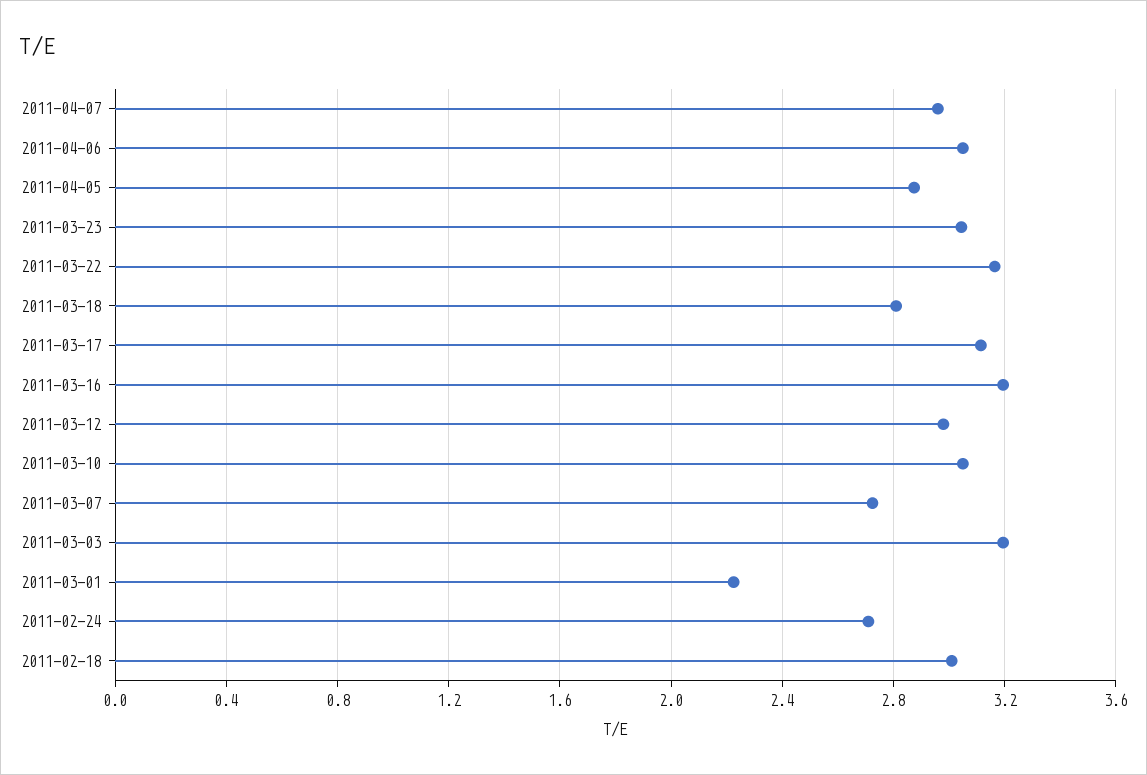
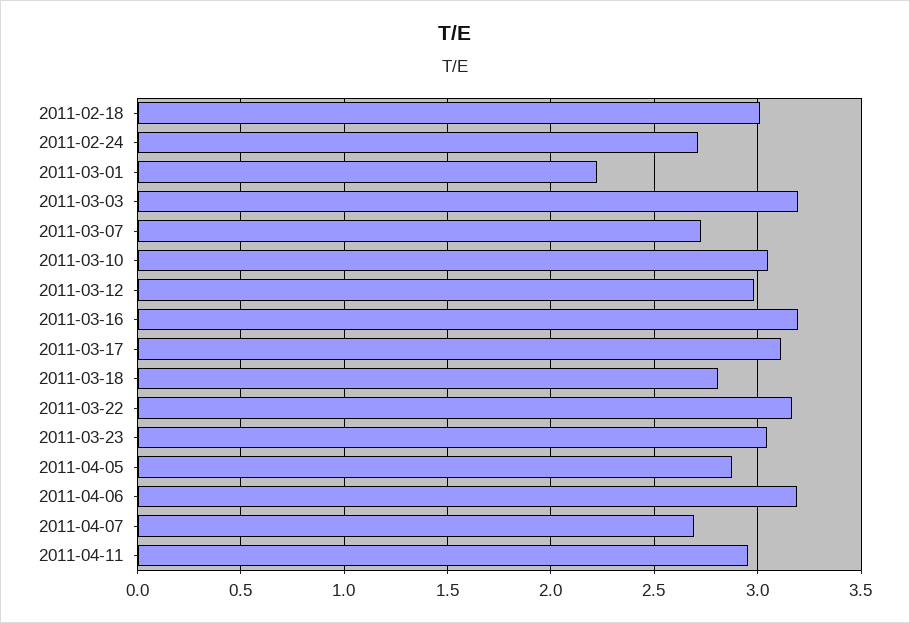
2011-04-07: 2.95 -> 2.7
2011-04-06: 3.05 -> 3.2
2011-04-11: none -> 2.95

